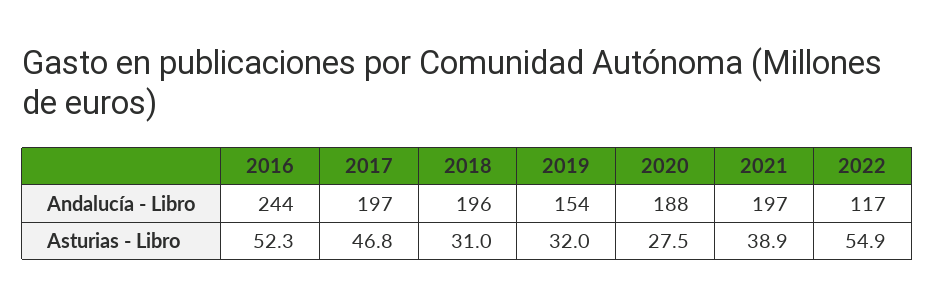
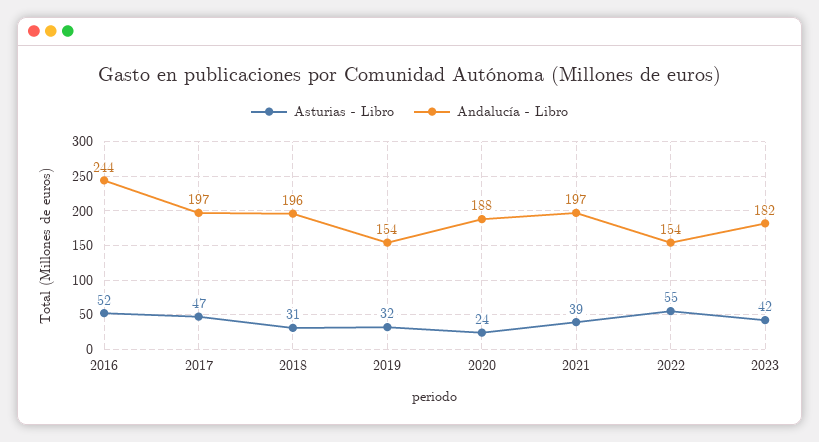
Andalucía - Libro, 2022: 117 -> 154
Asturias - Libro, 2020: 27.5 -> 24
Asturias - Libro, 2023: none -> 42
Andalucía - Libro, 2023: none -> 182

